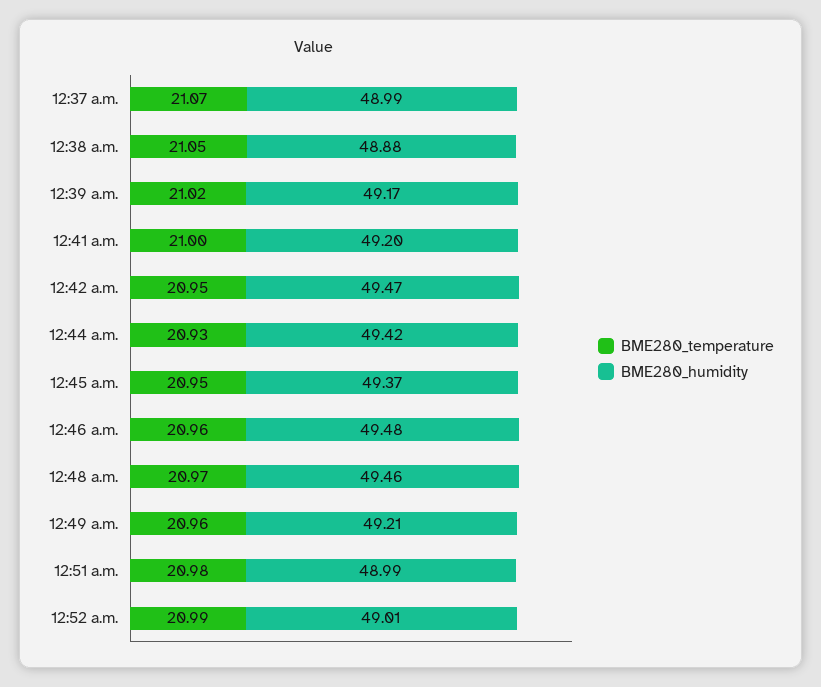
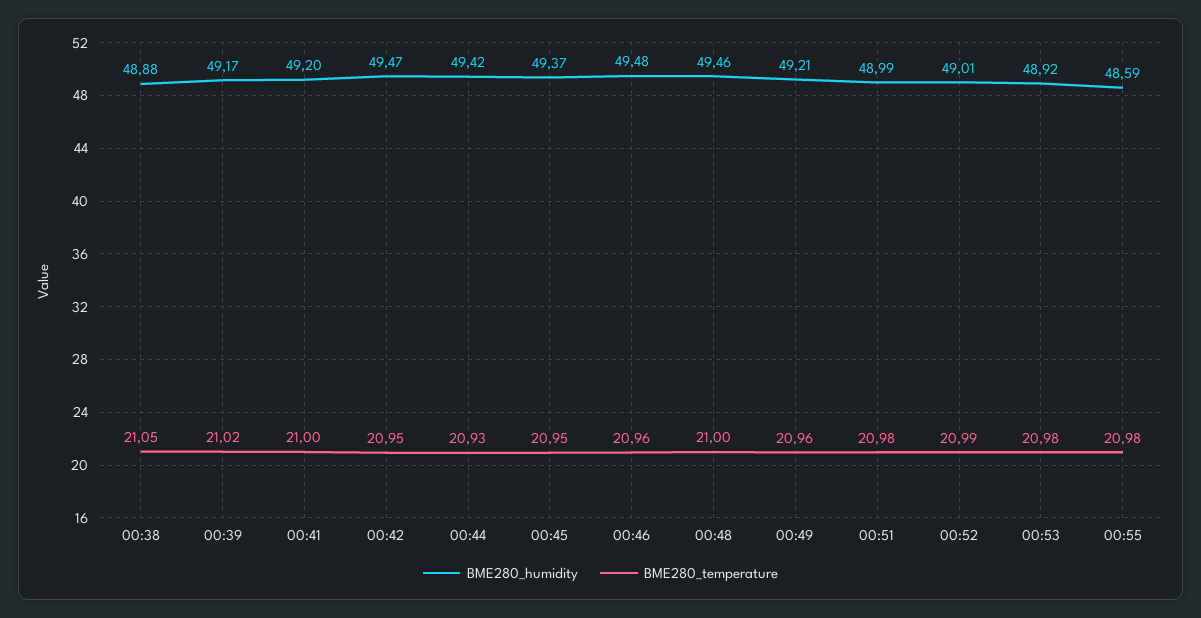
BME280_temperature, 12:37 a.m.: 21.07 -> none
BME280_humidity, 12:37 a.m.: 48.99 -> none
BME280_temperature, 12:48 a.m.: 20.97 -> 21
BME280_humidity, 00:53: none -> 48.92
BME280_temperature, 00:53: none -> 20.98
BME280_humidity, 00:55: none -> 48.59
BME280_temperature, 00:55: none -> 20.98

